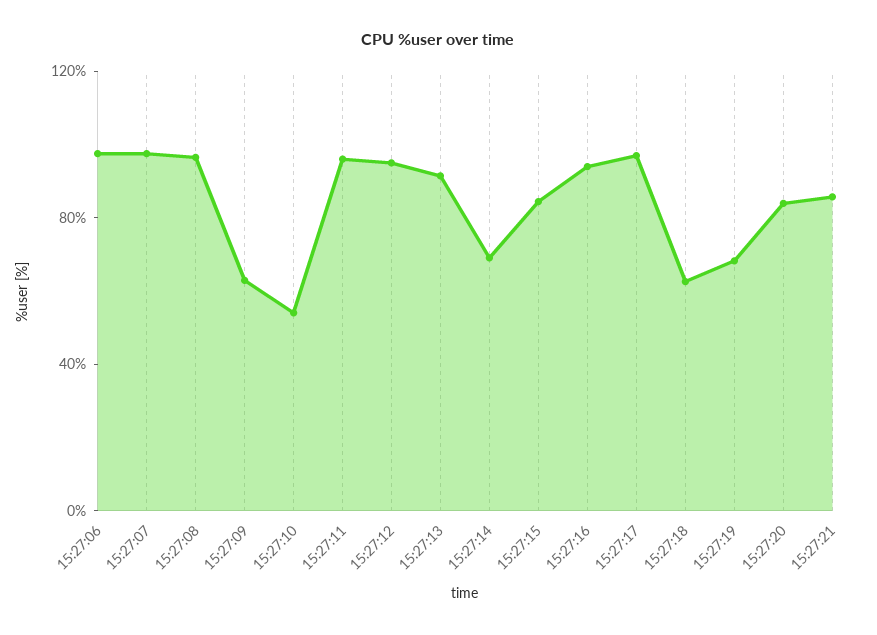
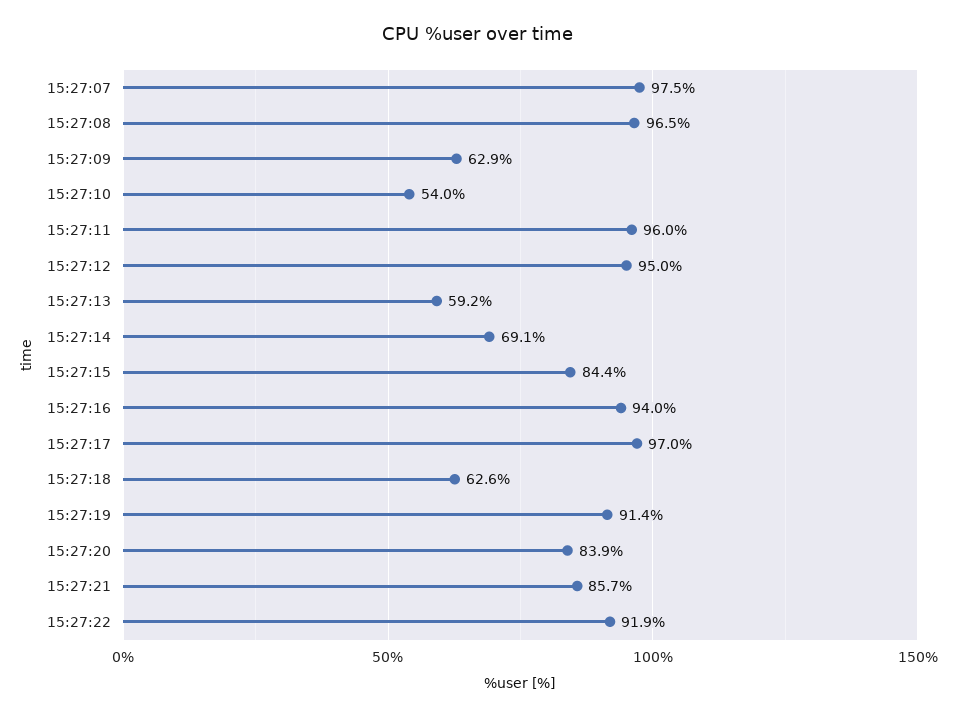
15:27:06: 100 -> none
15:27:13: 90 -> 59.2
15:27:19: 70 -> 91.4
15:27:22: none -> 91.9

